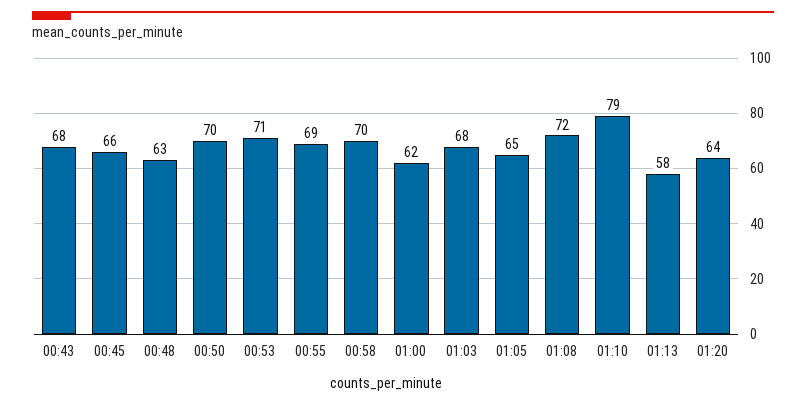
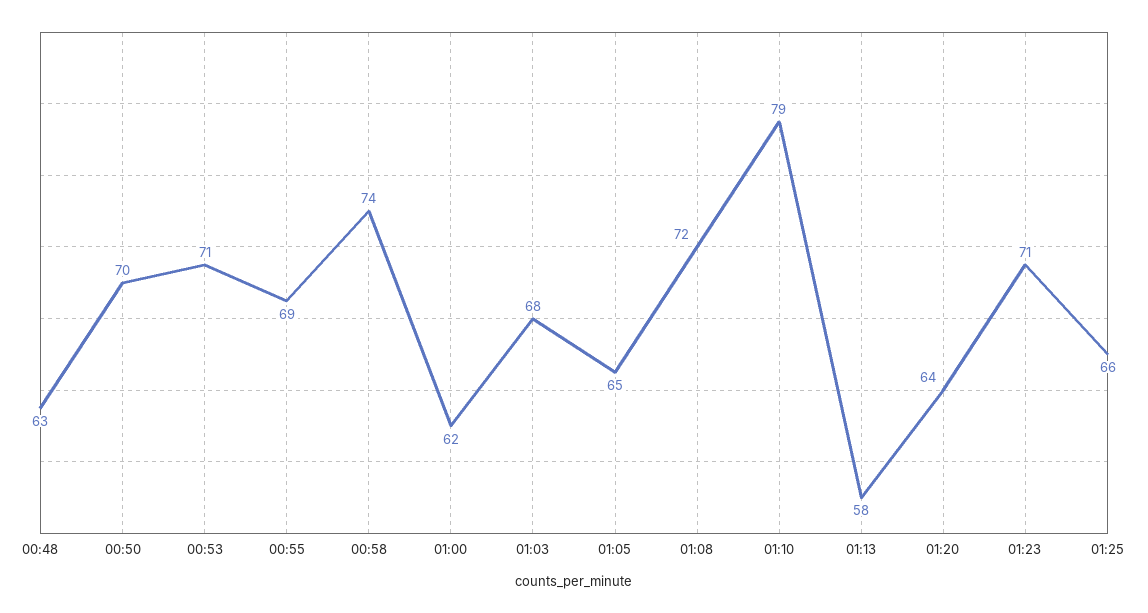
00:43: 68 -> none
00:45: 66 -> none
00:58: 70 -> 74
01:23: none -> 71
01:25: none -> 66

